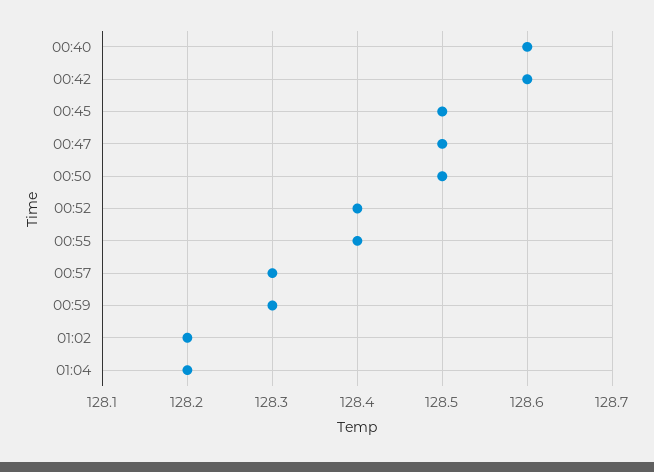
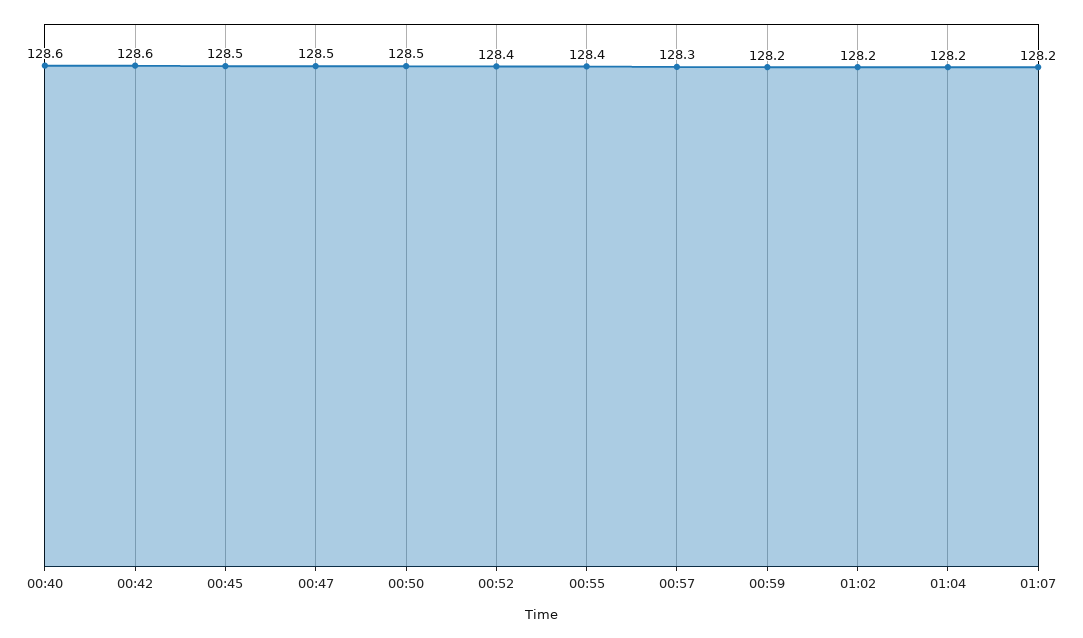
00:59: 128.3 -> 128.2
01:07: none -> 128.2

